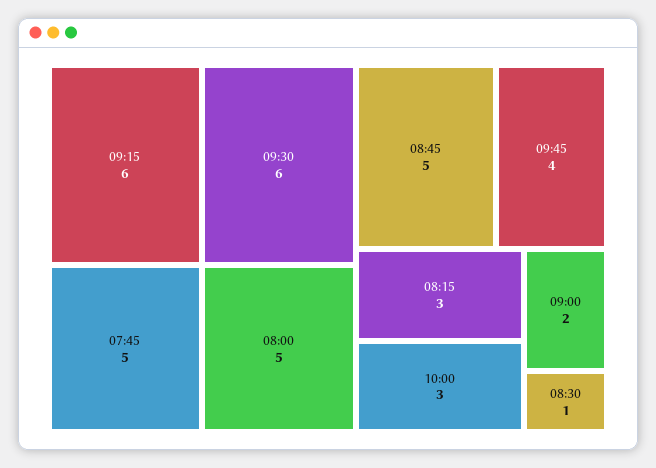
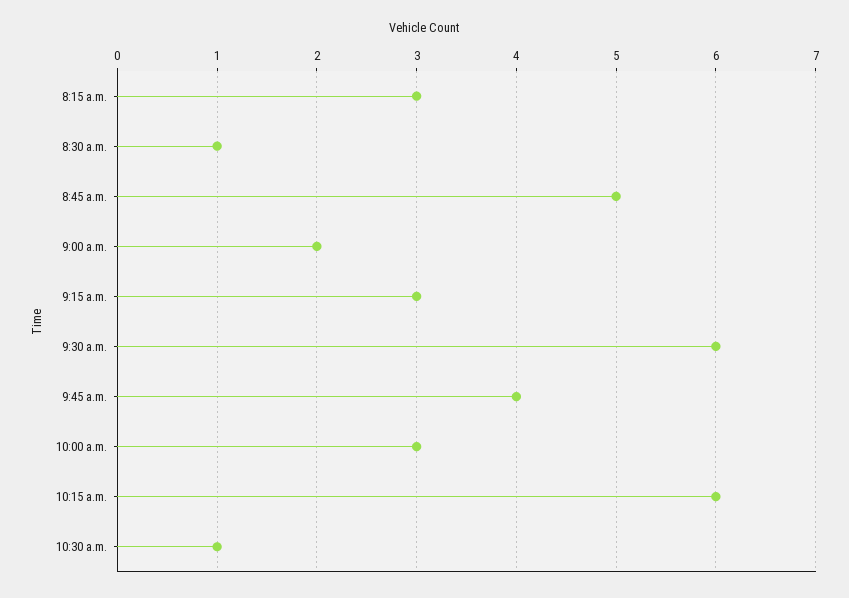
09:15: 6 -> 3
07:45: 5 -> none
08:00: 5 -> none
10:15 a.m.: none -> 6
10:30 a.m.: none -> 1

